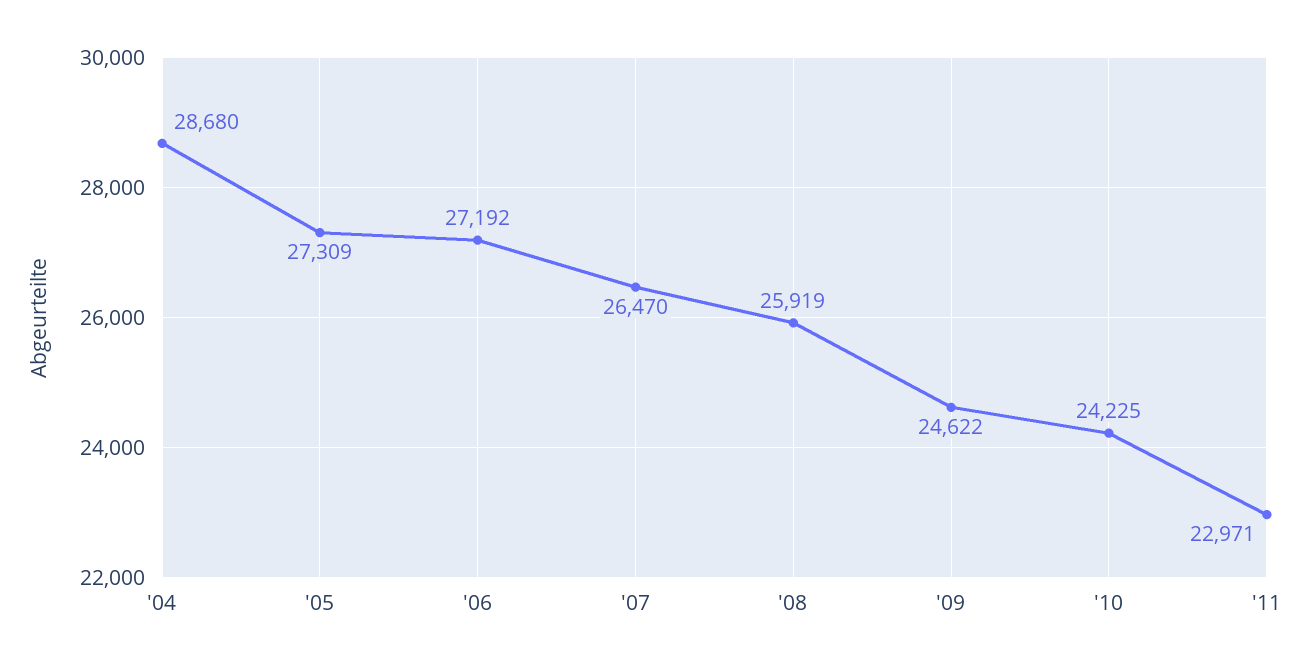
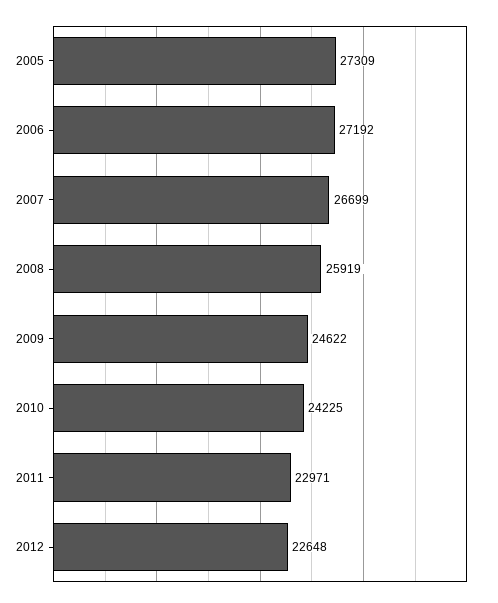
'04: 28680 -> none
'07: 26470 -> 26699
2012: none -> 22648

